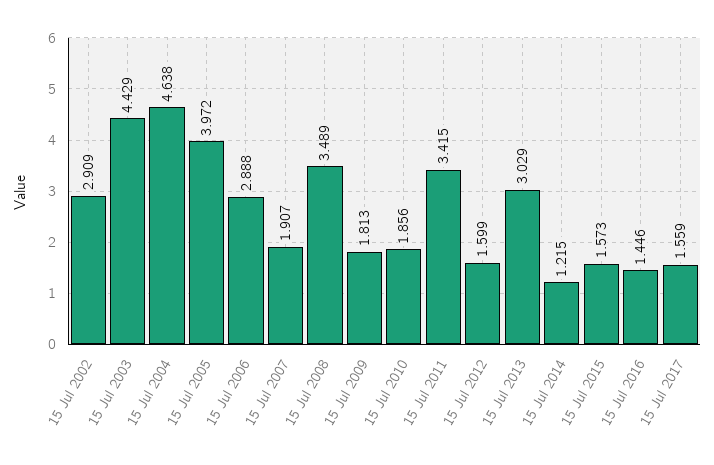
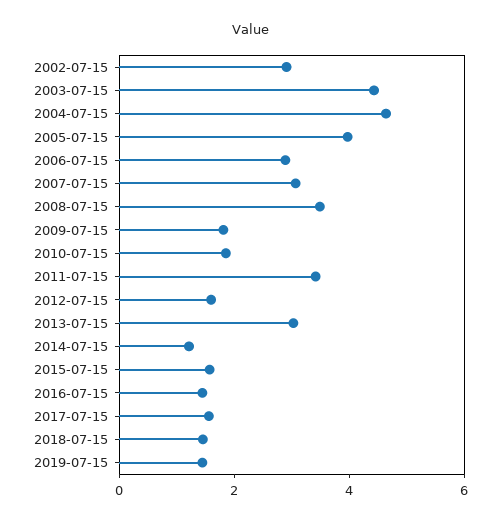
15 Jul 2007: 1.907 -> 3
2018-07-15: none -> 1.5
2019-07-15: none -> 1.5

